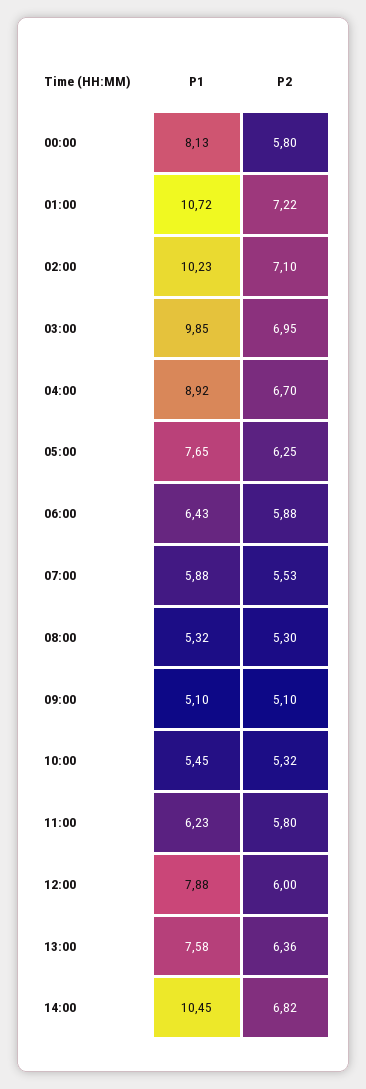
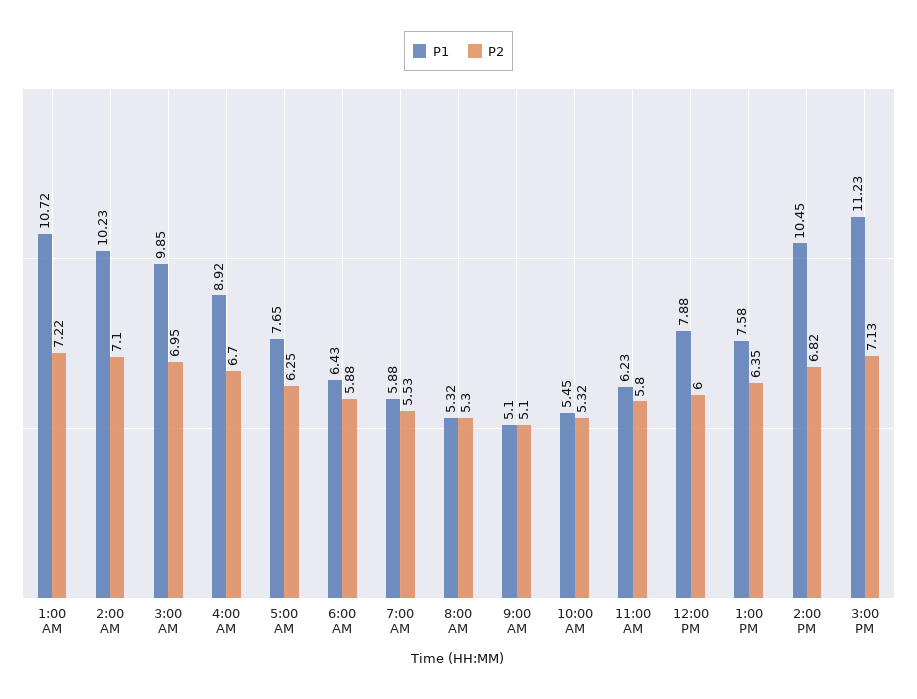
P1, 00:00: 8.13 -> none
P2, 00:00: 5.8 -> none
P2, 13:00: 6.36 -> 6.35
P1, 3:00 PM: none -> 11.23
P2, 3:00 PM: none -> 7.13

